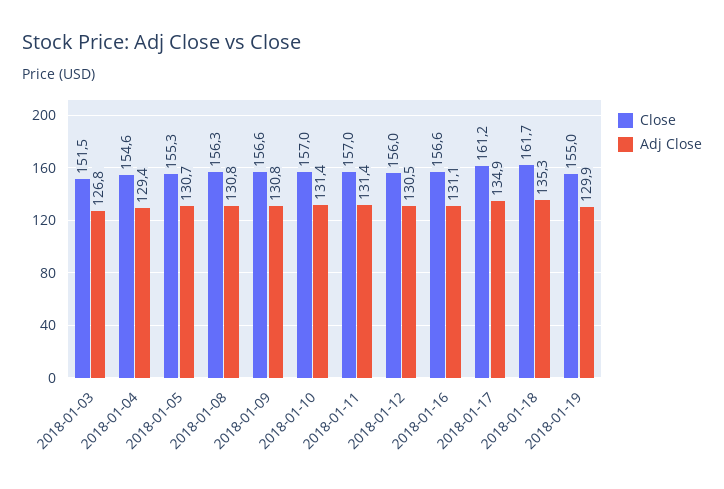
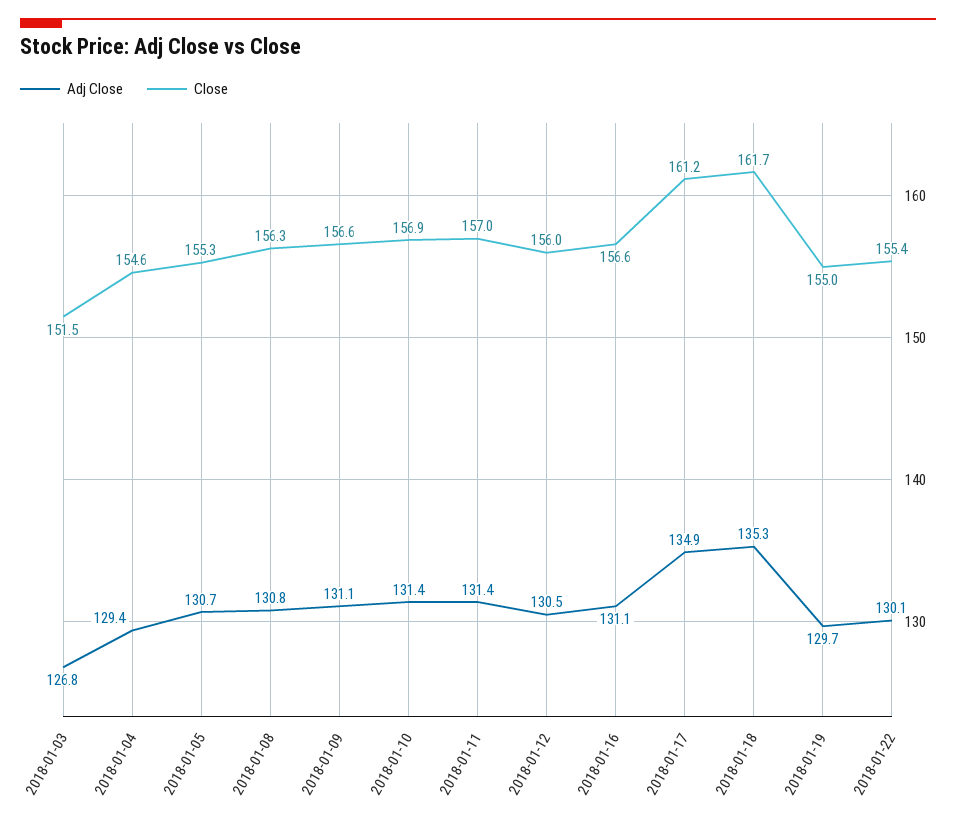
Adj Close, 2018-01-09: 130.8 -> 131.1
Close, 2018-01-10: 157 -> 156.9
Adj Close, 2018-01-19: 129.9 -> 129.7
Adj Close, 2018-01-22: none -> 130.1
Close, 2018-01-22: none -> 155.4

